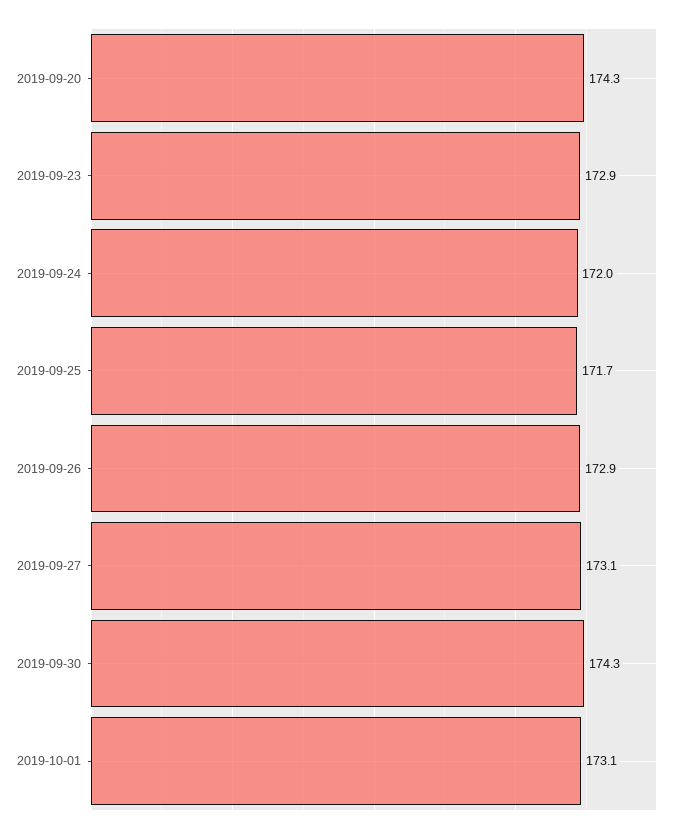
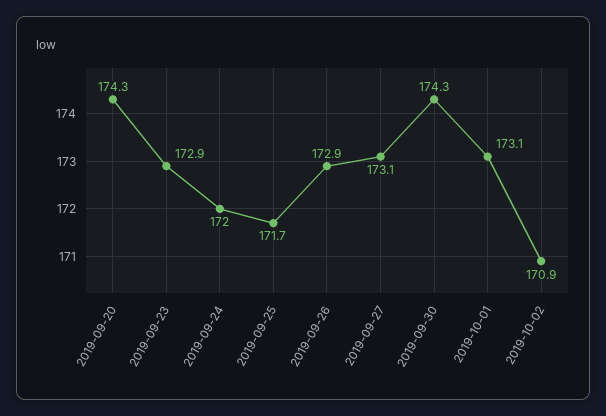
2019-10-02: none -> 170.9

